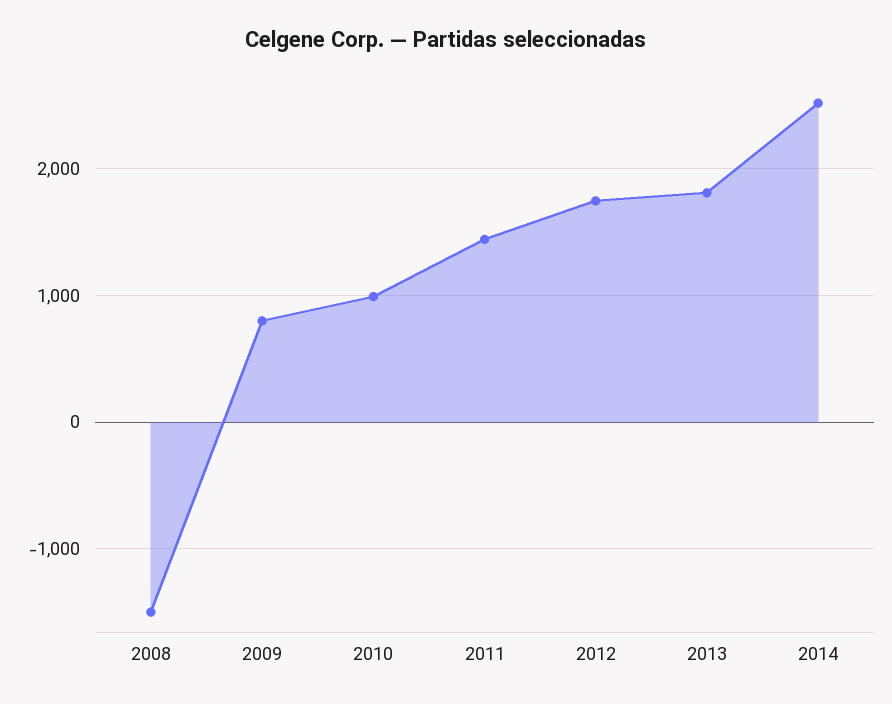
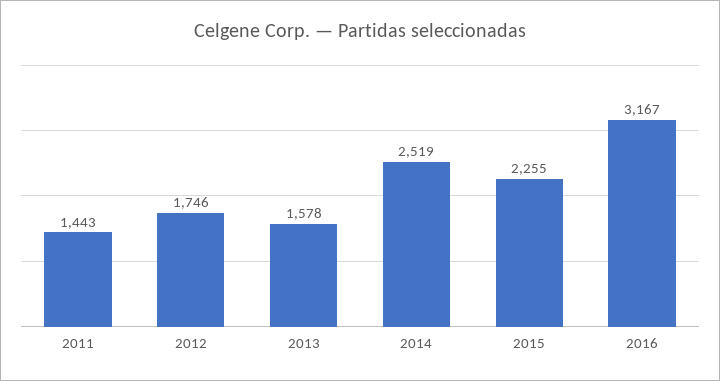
2008: -1500 -> none
2009: 800 -> none
2010: 1000 -> none
2013: 1800 -> 1578
2015: none -> 2255
2016: none -> 3167

